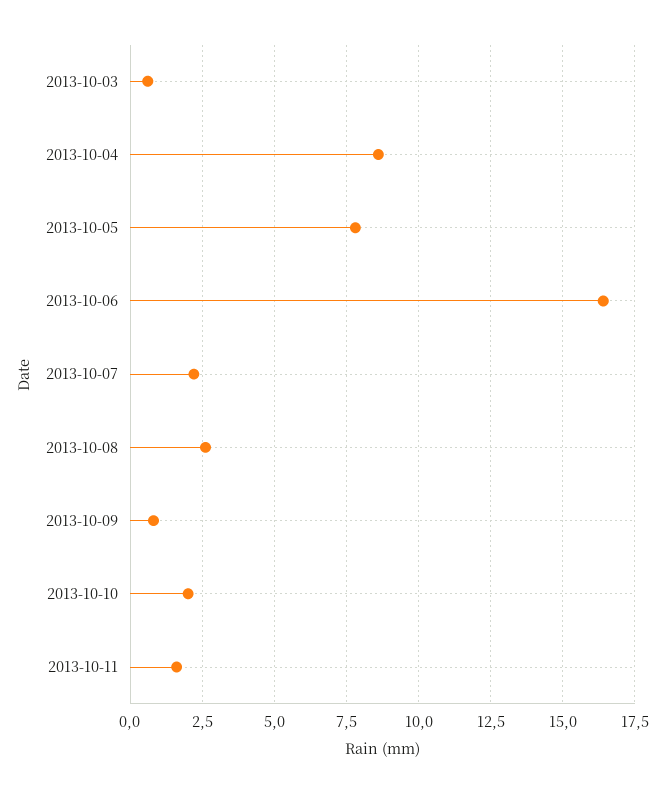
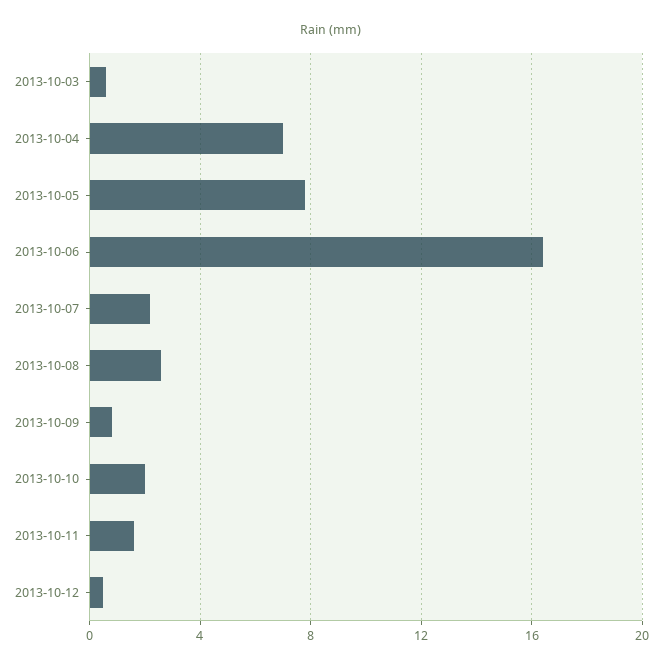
2013-10-04: 8.5 -> 7
2013-10-12: none -> 0.5

